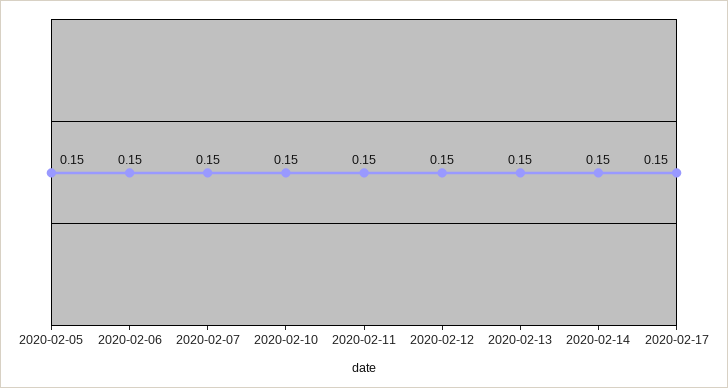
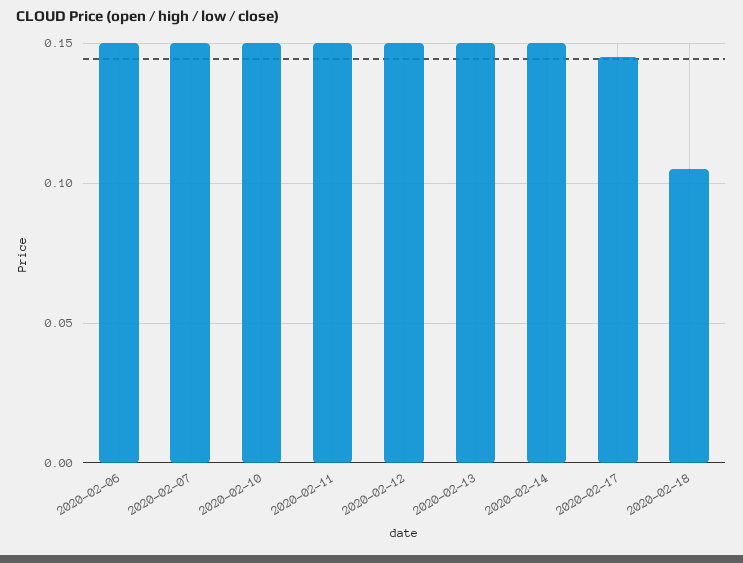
2020-02-05: 0.15 -> none
2020-02-17: 0.15 -> 0.145
2020-02-18: none -> 0.105

